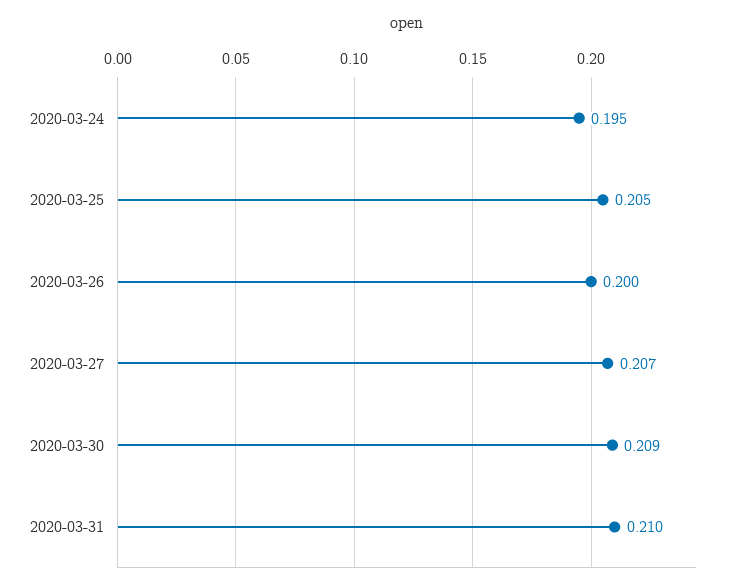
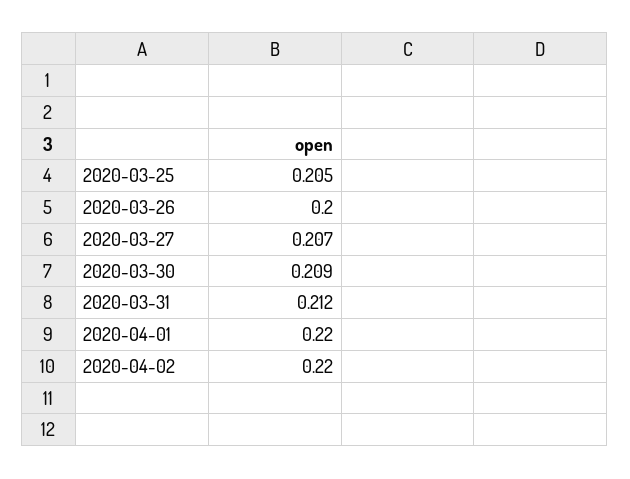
2020-03-24: 0.195 -> none
2020-03-31: 0.21 -> 0.212
2020-04-01: none -> 0.22
2020-04-02: none -> 0.22

